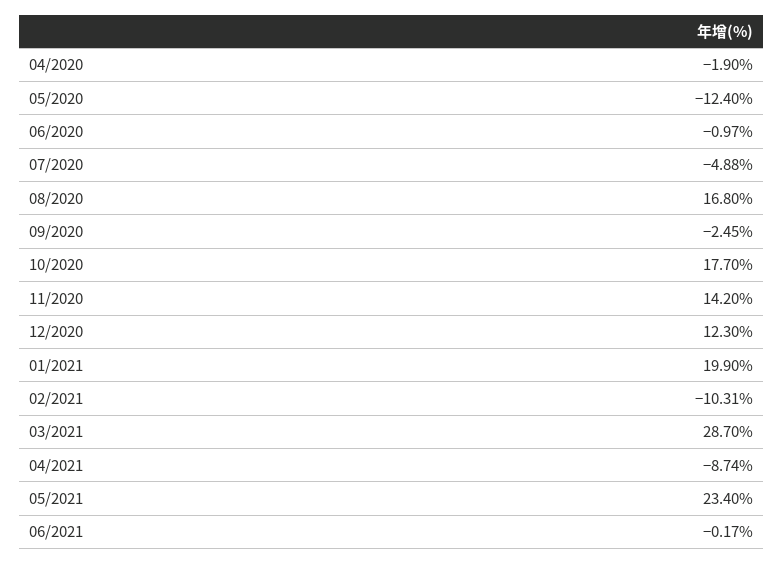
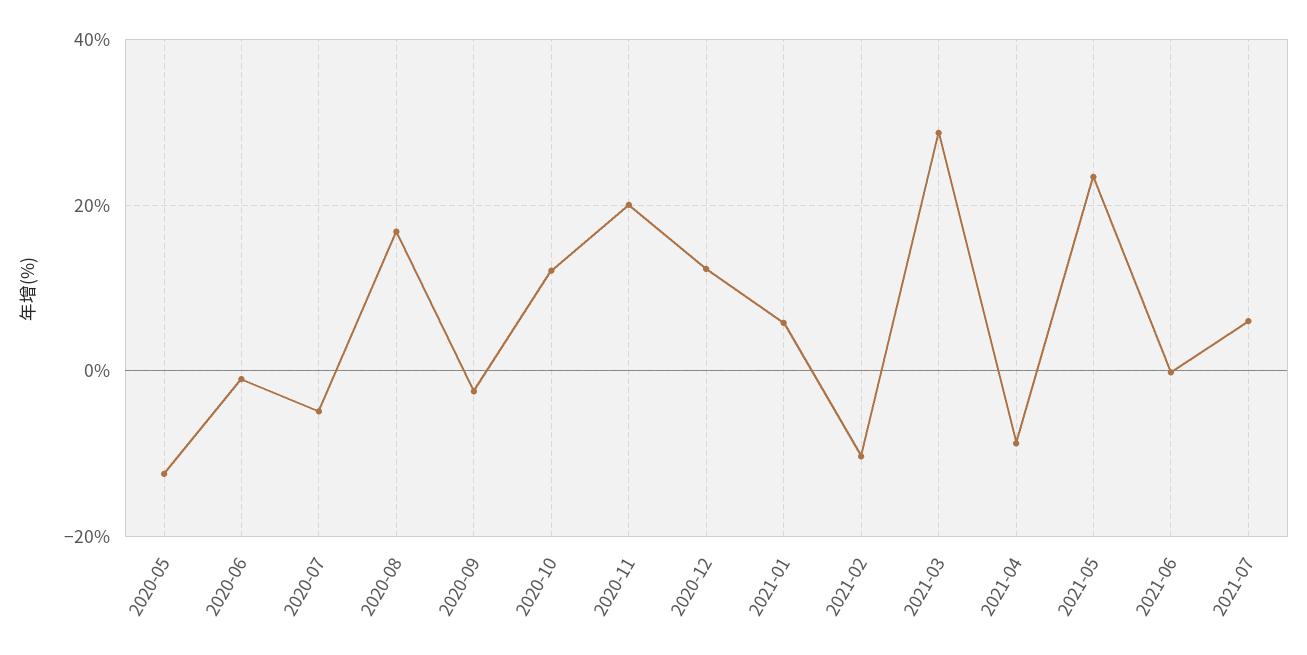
04/2020: -1.9 -> none
10/2020: 17.7 -> 12
11/2020: 14.2 -> 20
01/2021: 19.9 -> 6
2021-07: none -> 6

